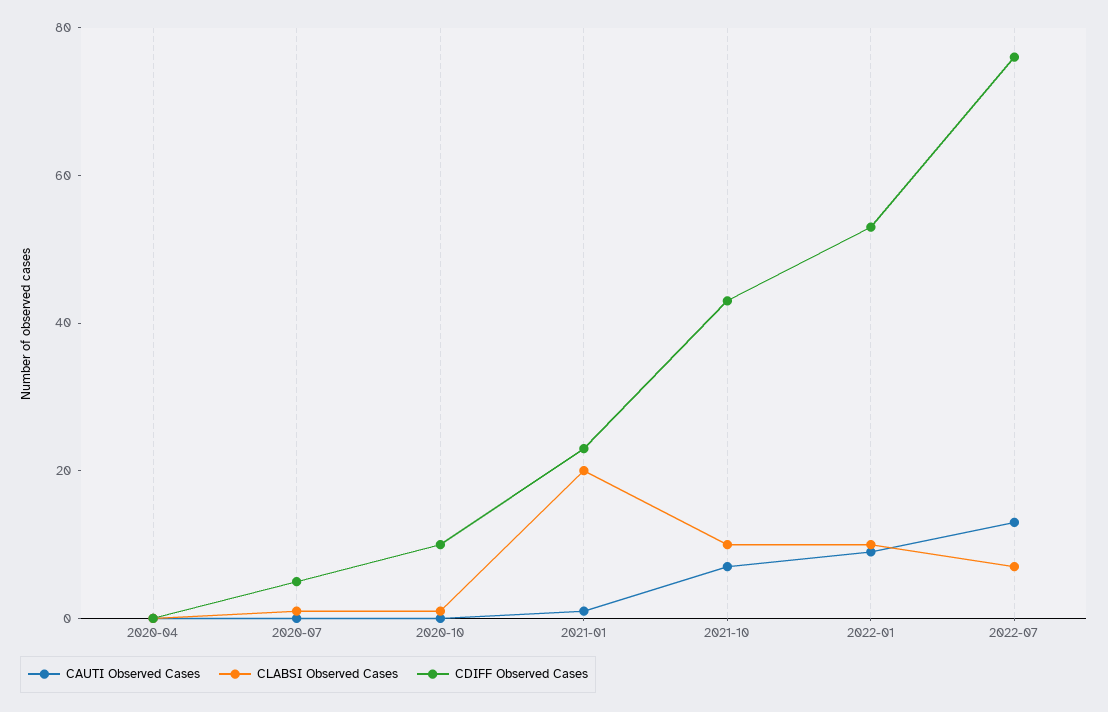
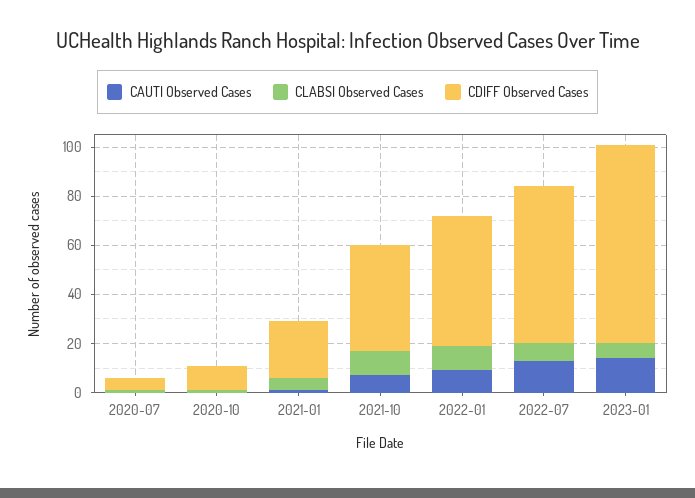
CAUTI Observed Cases, 2020-04: 0 -> none
CLABSI Observed Cases, 2020-04: 0 -> none
CDIFF Observed Cases, 2020-04: 0 -> none
CLABSI Observed Cases, 2021-01: 20 -> 5
CDIFF Observed Cases, 2022-07: 75 -> 65
CAUTI Observed Cases, 2023-01: none -> 15
CLABSI Observed Cases, 2023-01: none -> 5
CDIFF Observed Cases, 2023-01: none -> 80

